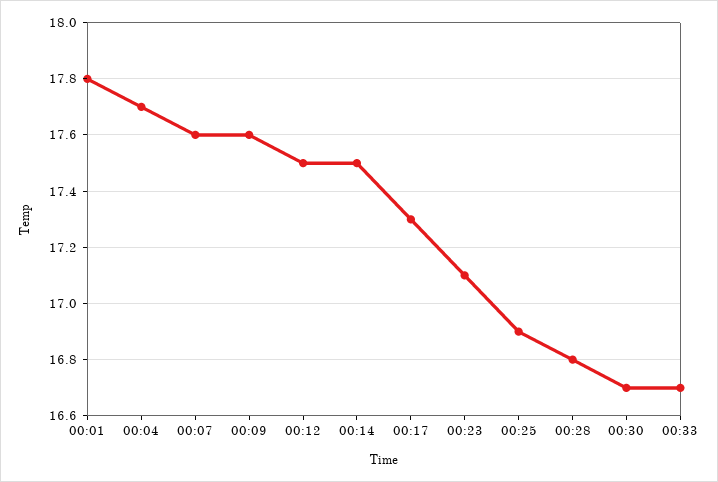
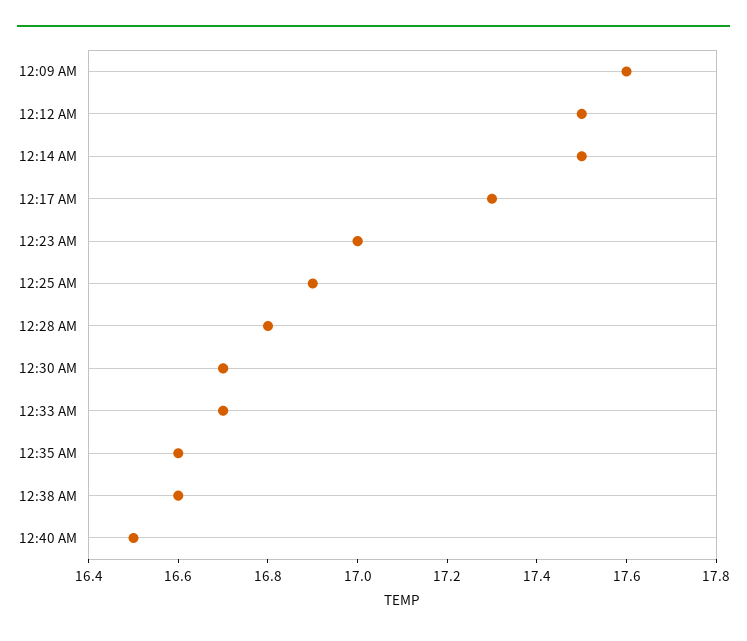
00:01: 17.8 -> none
00:04: 17.7 -> none
00:07: 17.6 -> none
00:23: 17.1 -> 17
12:35 AM: none -> 16.6
12:38 AM: none -> 16.6
12:40 AM: none -> 16.5

